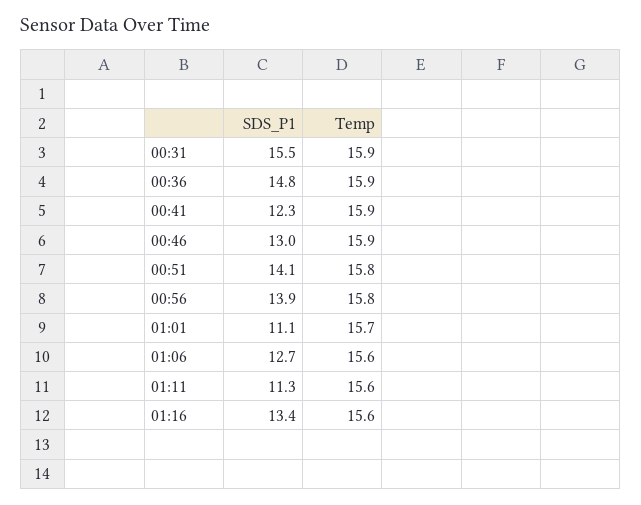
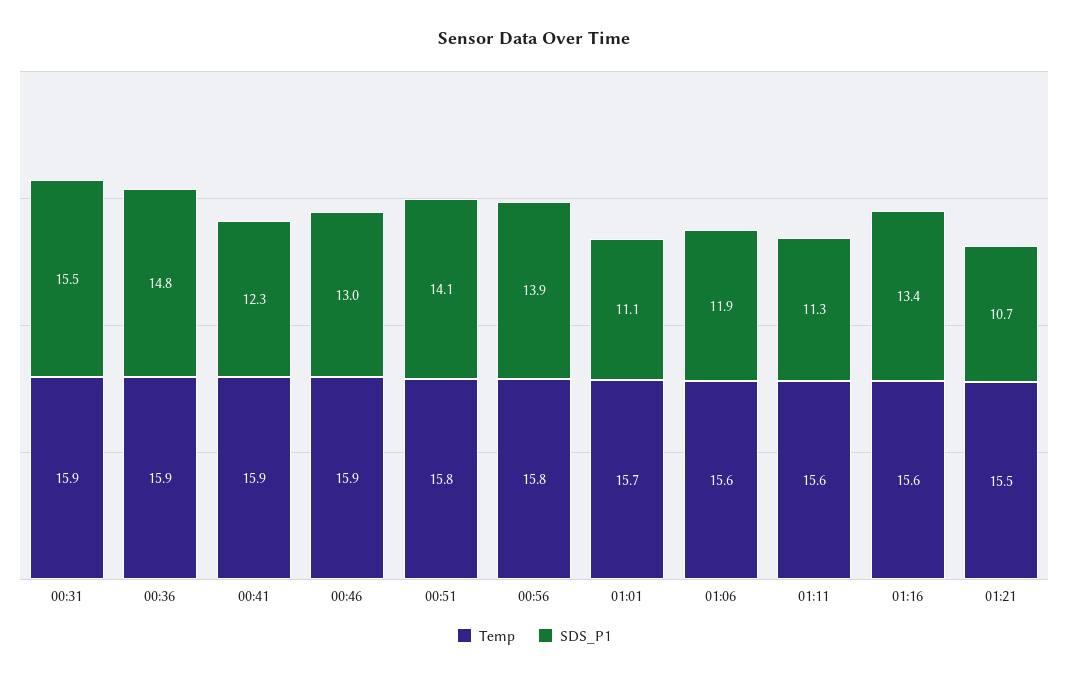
SDS_P1, 01:06: 12.7 -> 11.9
Temp, 01:21: none -> 15.5
SDS_P1, 01:21: none -> 10.7

